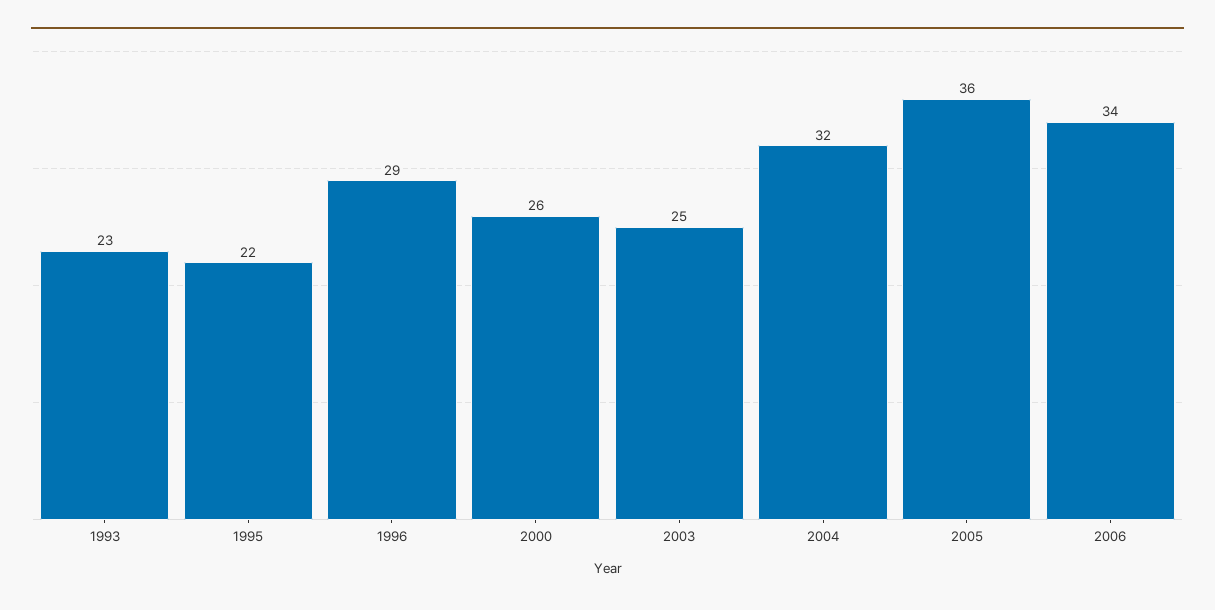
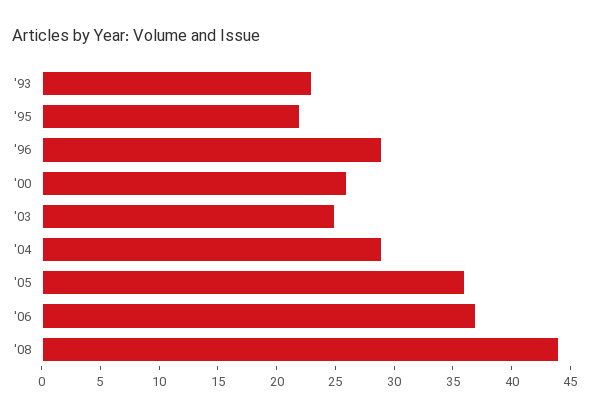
2004: 32 -> 29
2006: 34 -> 37
'08: none -> 44

